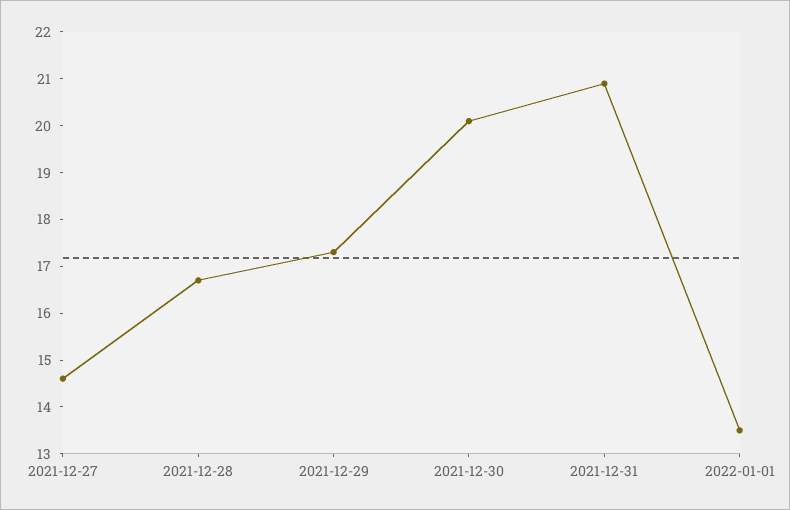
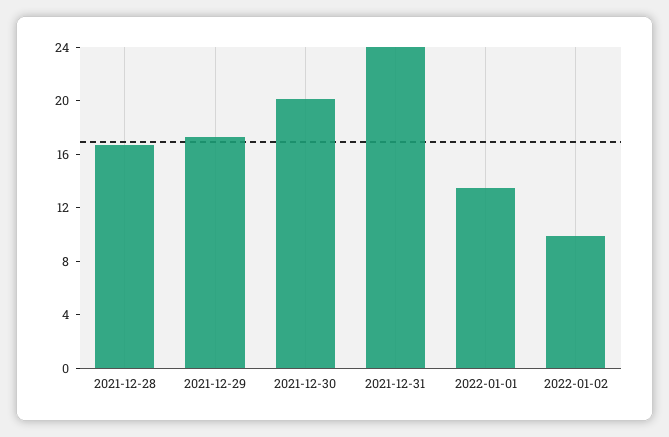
2021-12-27: 14.5 -> none
2021-12-31: 21 -> 24
2022-01-02: none -> 10

